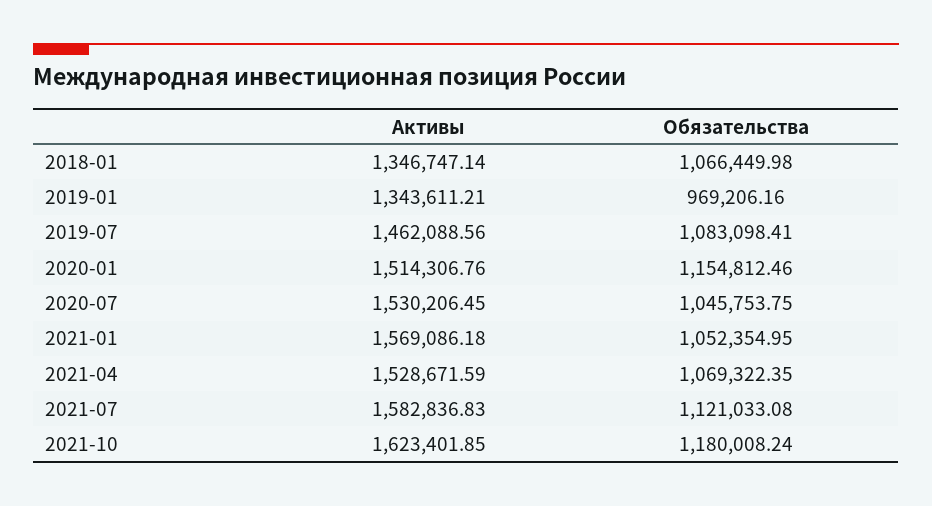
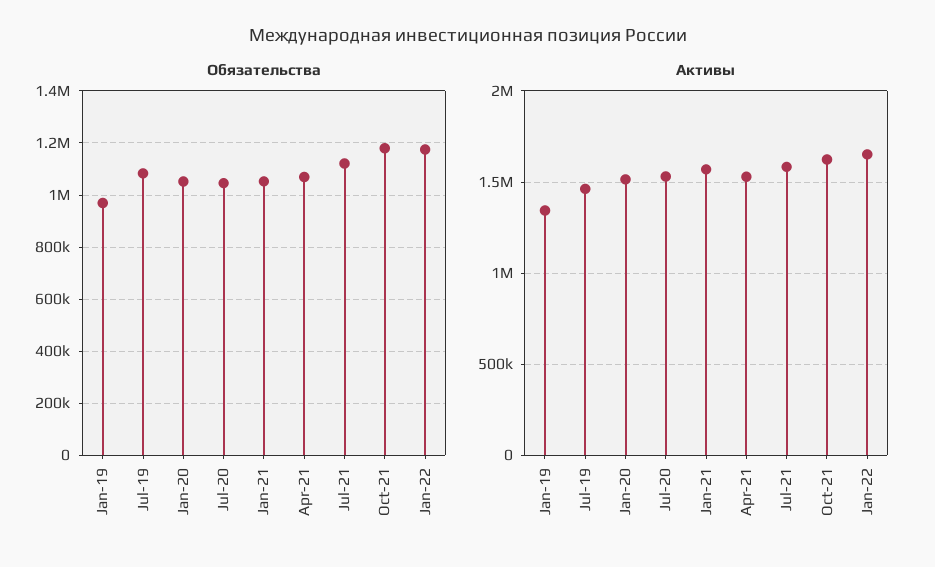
Активы, 2018-01: 1346747.14 -> none
Обязательства, 2018-01: 1066449.98 -> none
Обязательства, 2020-01: 1154812.46 -> 1050000
Обязательства, Jan-22: none -> 1175000
Активы, Jan-22: none -> 1650000

